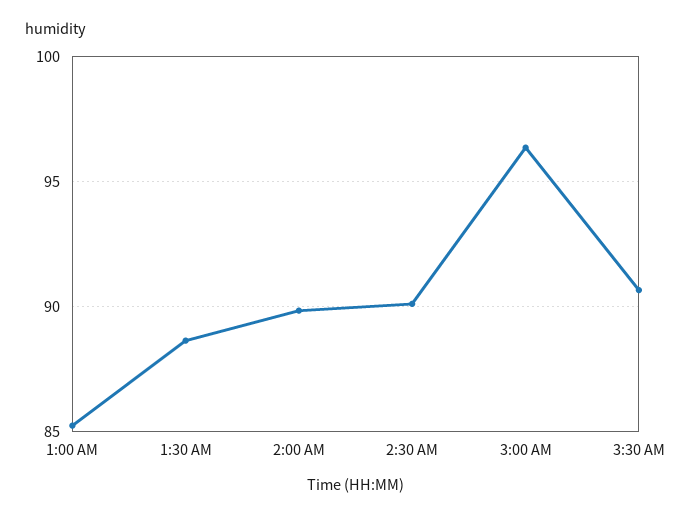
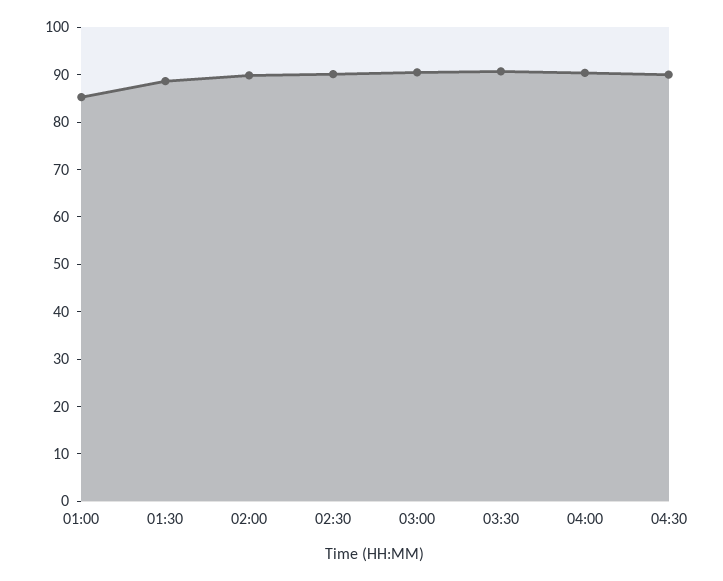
3:00 AM: 96.5 -> 90
04:00: none -> 90
04:30: none -> 90

